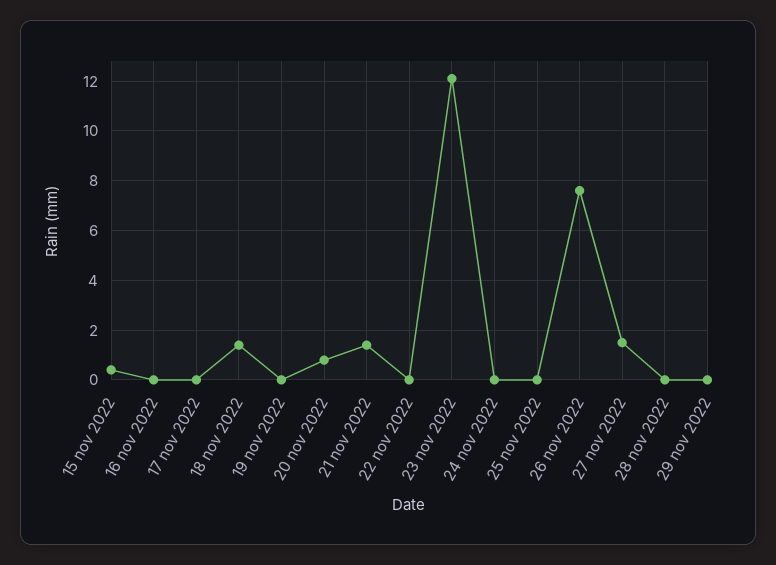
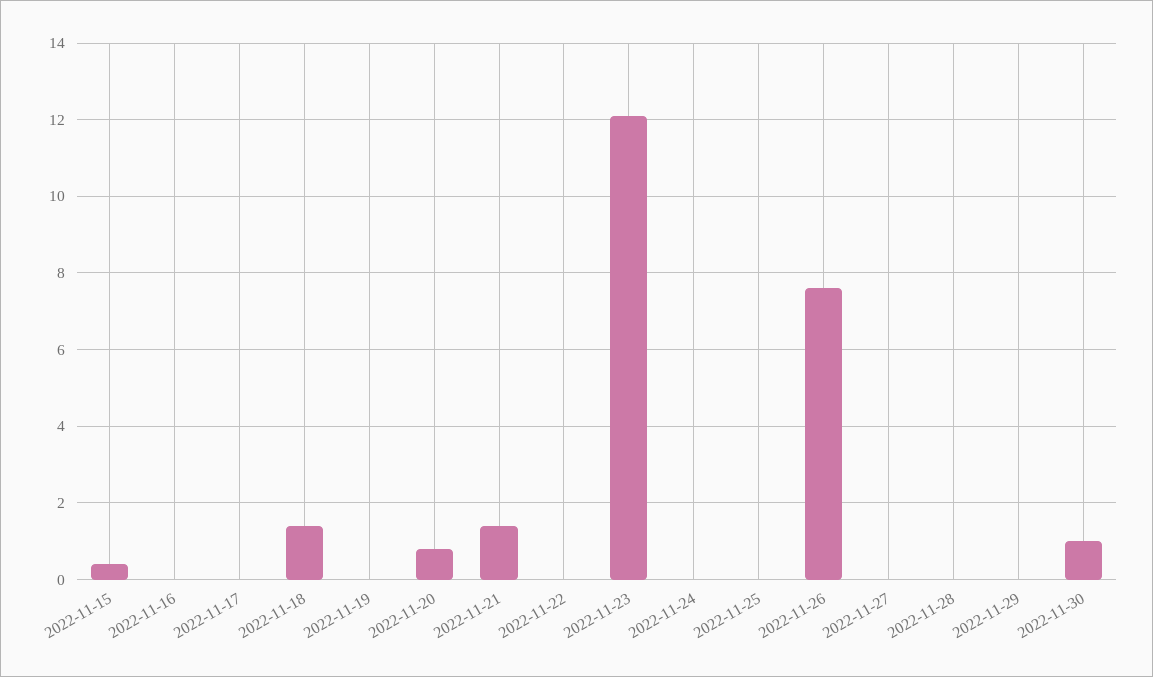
27 nov 2022: 1.5 -> 0
2022-11-30: none -> 1

